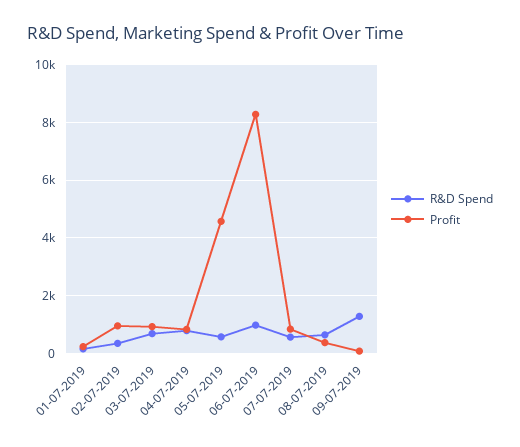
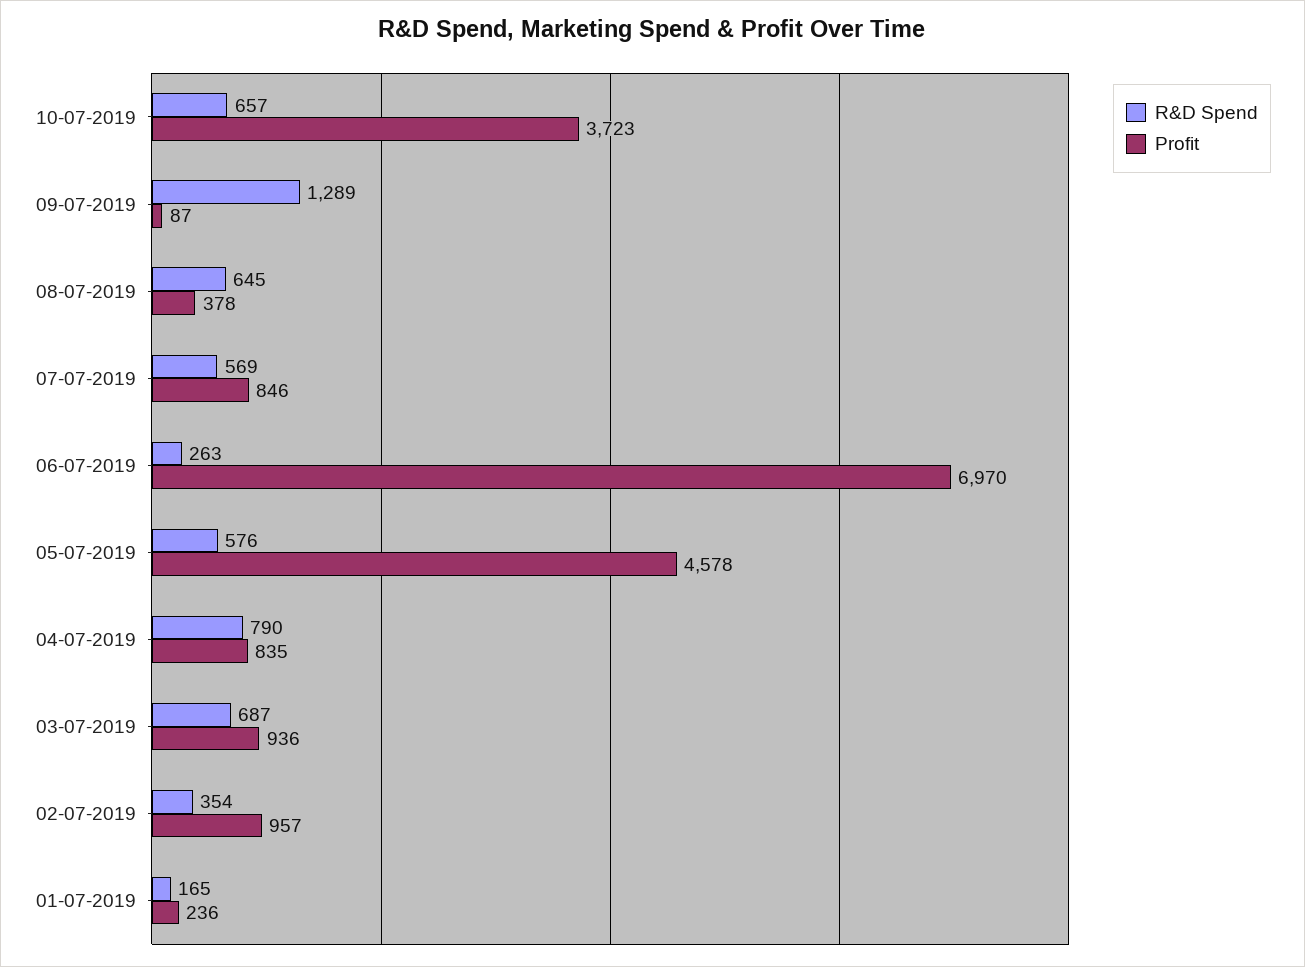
R&D Spend, 06-07-2019: 1000 -> 263
Profit, 06-07-2019: 8250 -> 6970
R&D Spend, 10-07-2019: none -> 657
Profit, 10-07-2019: none -> 3723

